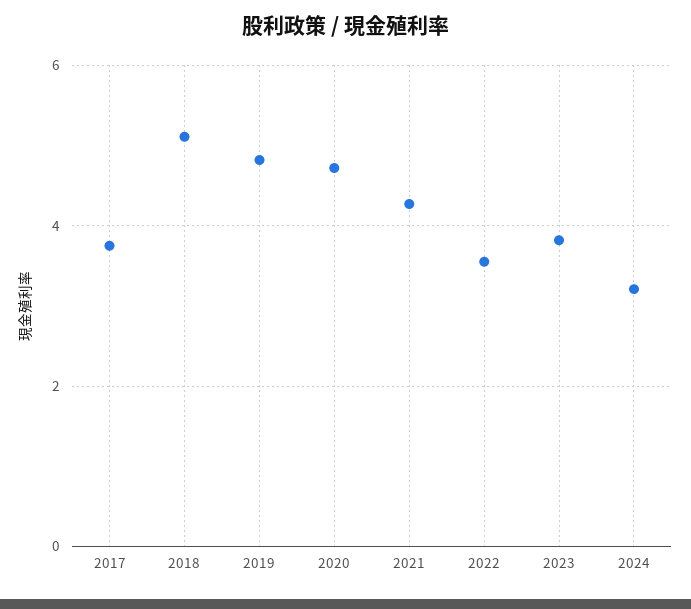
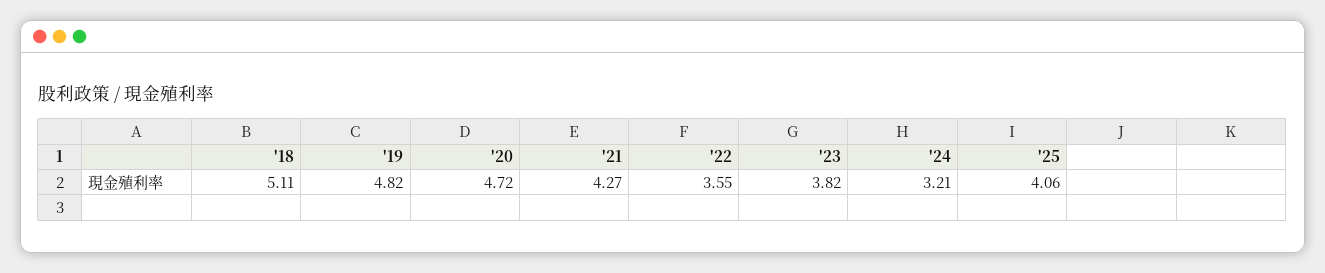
2017: 3.8 -> none
'25: none -> 4.06

